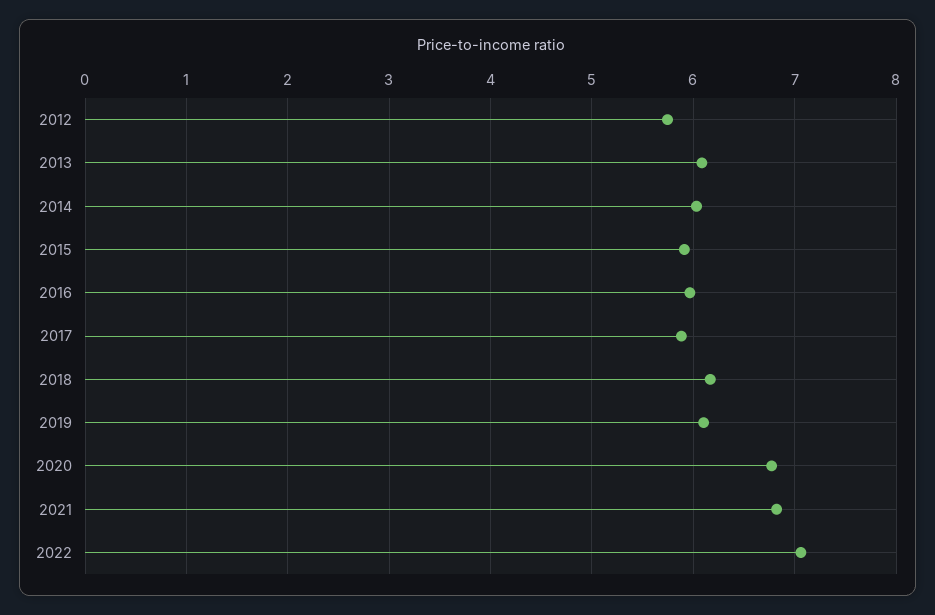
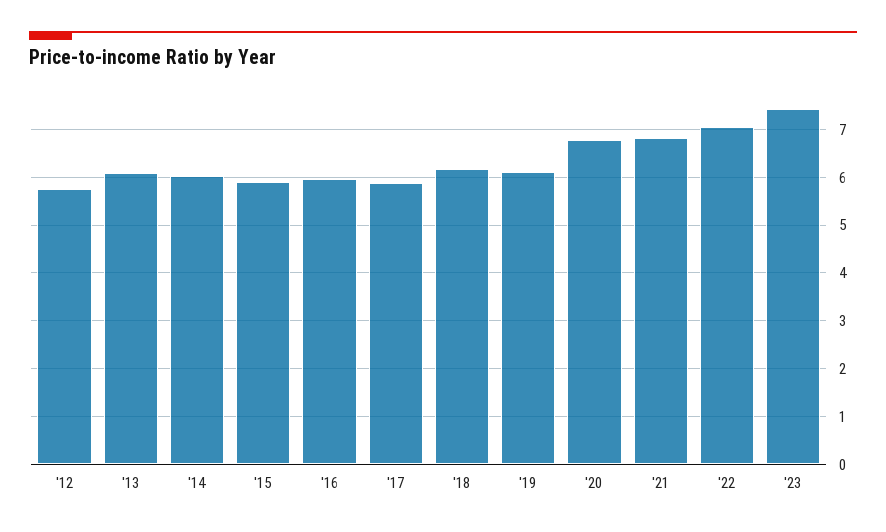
'23: none -> 7.4

